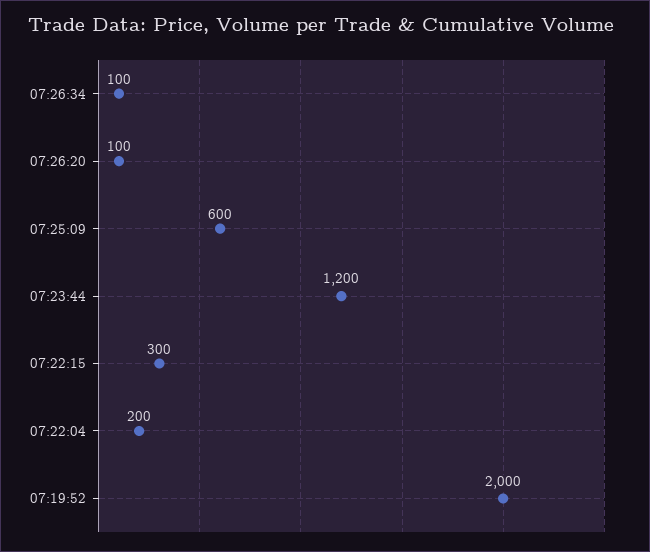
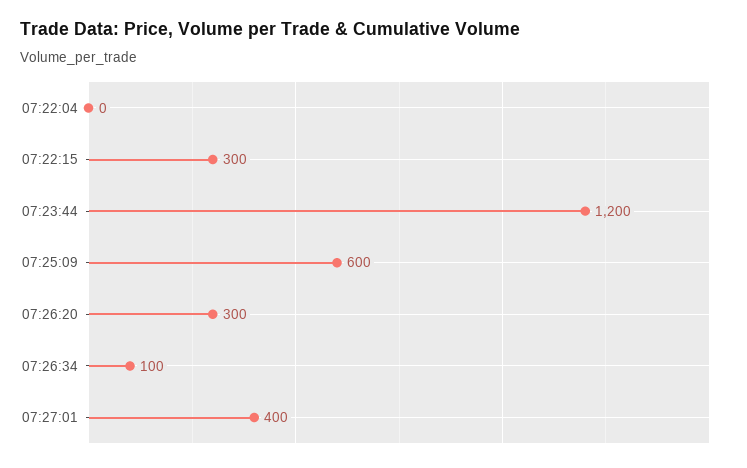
07:26:20: 100 -> 300
07:22:04: 200 -> 0
07:19:52: 2000 -> none
07:27:01: none -> 400

